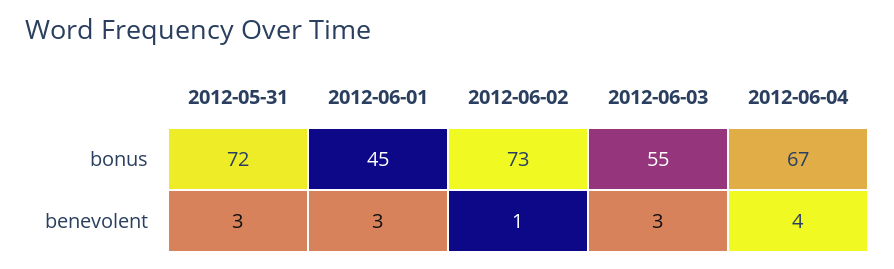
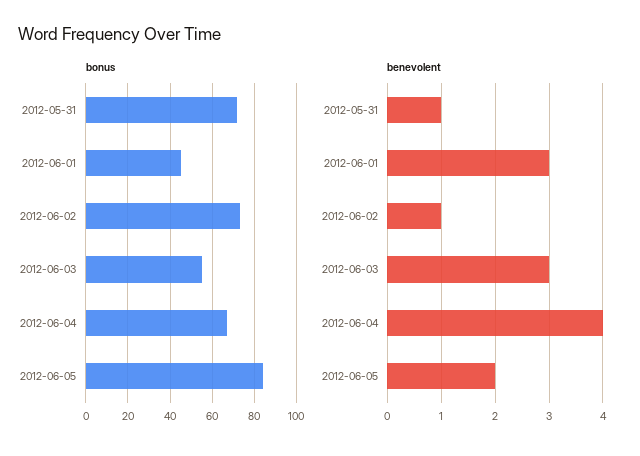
benevolent, 2012-05-31: 3 -> 1
bonus, 2012-06-05: none -> 85
benevolent, 2012-06-05: none -> 2

